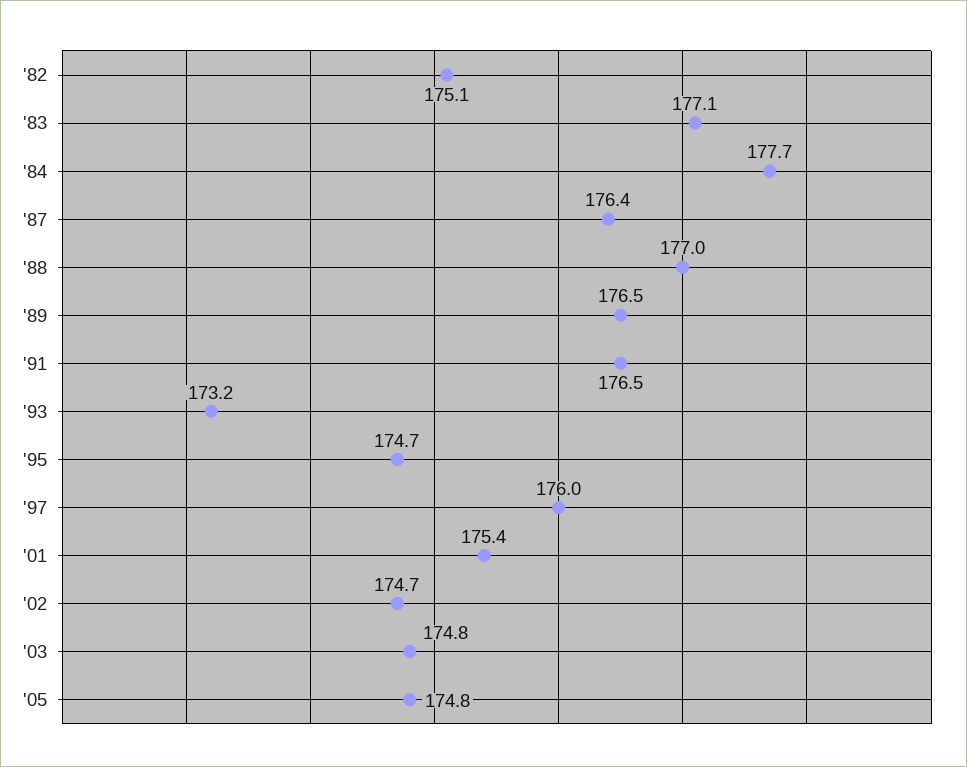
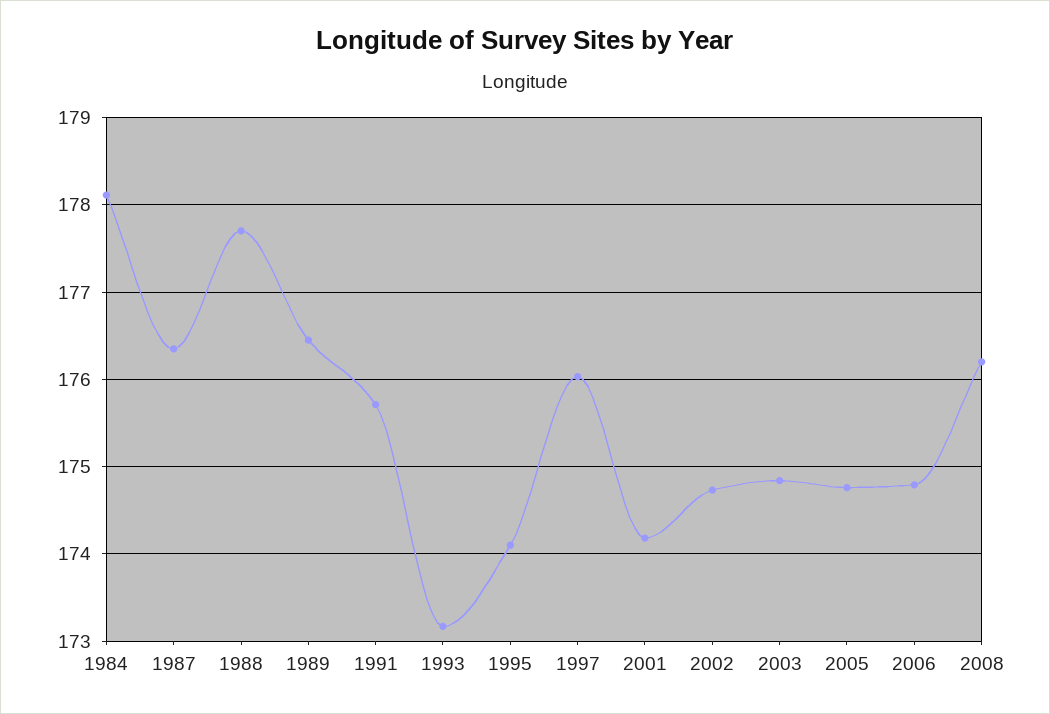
'82: 175.1 -> none
'83: 177.1 -> none
'84: 177.7 -> 178.1
'88: 177 -> 177.7
'91: 176.5 -> 175.7
'95: 174.7 -> 174.1
'01: 175.4 -> 174.2
2006: none -> 174.8
2008: none -> 176.2

